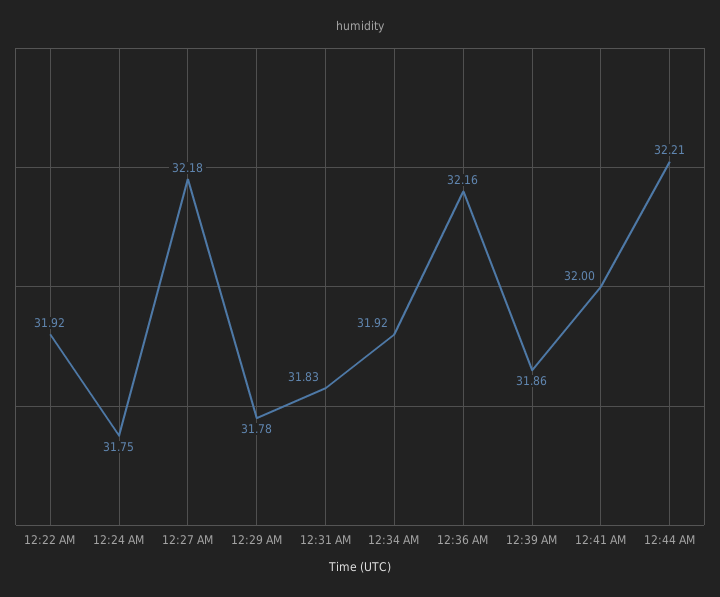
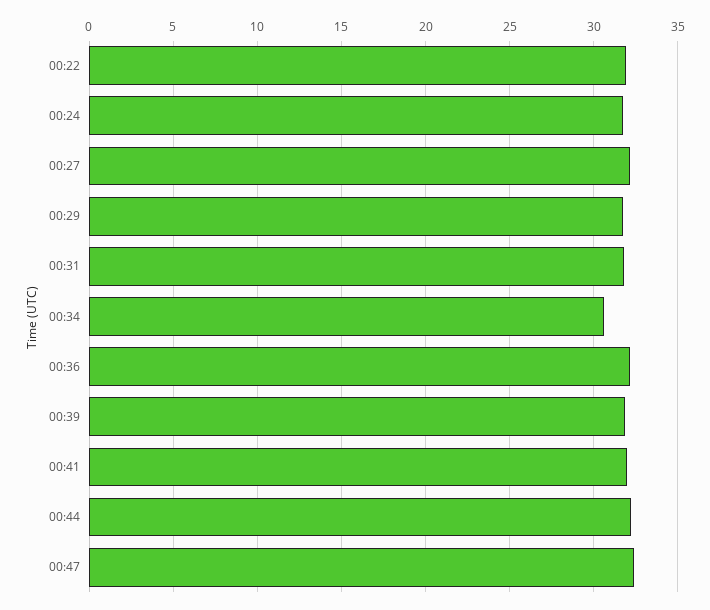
12:34 AM: 31.92 -> 30.5
00:47: none -> 32.5

